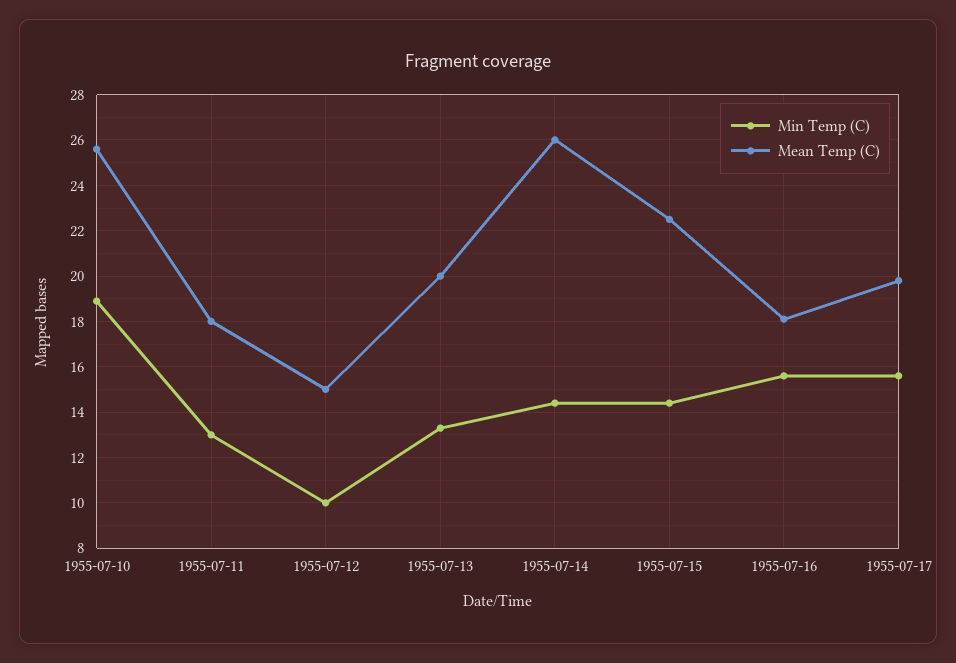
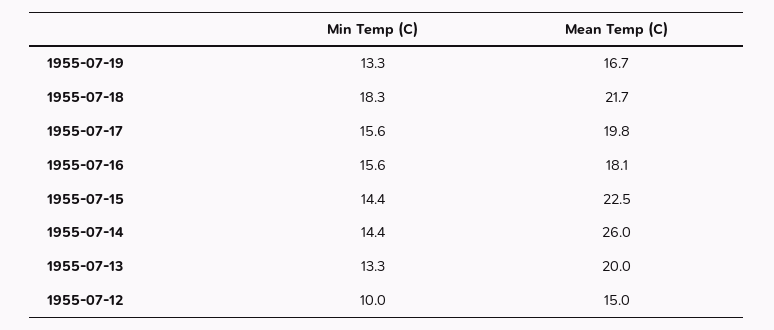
Min Temp (C), 1955-07-10: 19 -> none
Mean Temp (C), 1955-07-10: 25.5 -> none
Min Temp (C), 1955-07-11: 13 -> none
Mean Temp (C), 1955-07-11: 18 -> none
Min Temp (C), 1955-07-19: none -> 13.3
Mean Temp (C), 1955-07-19: none -> 16.7
Min Temp (C), 1955-07-18: none -> 18.3
Mean Temp (C), 1955-07-18: none -> 21.7

